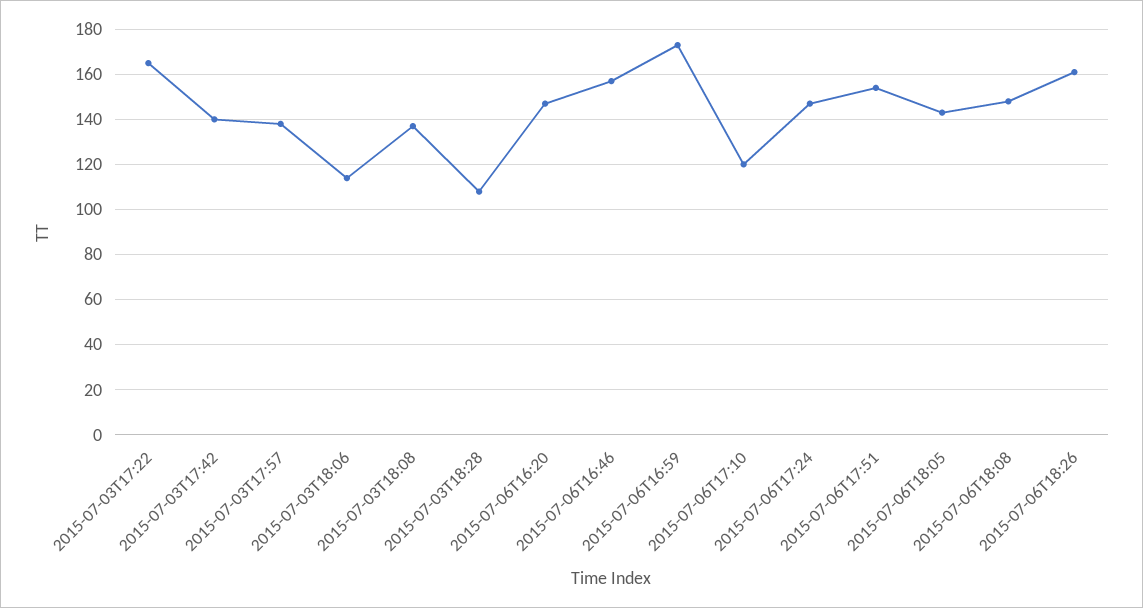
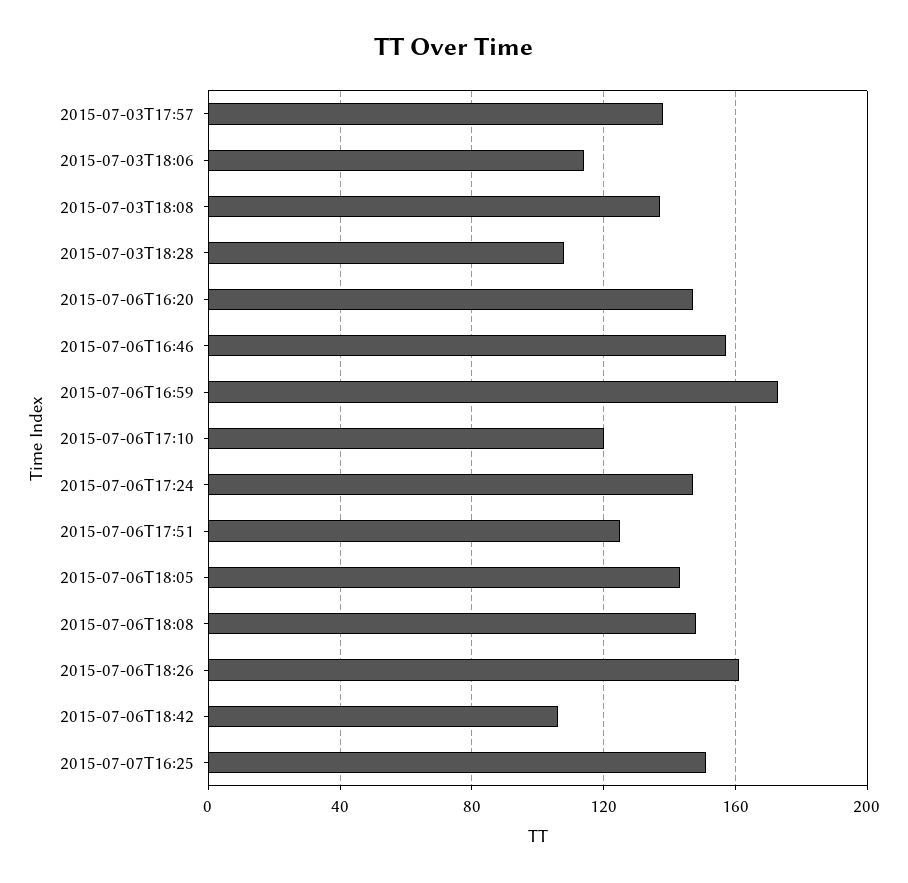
2015-07-03T17:22: 165 -> none
2015-07-03T17:42: 140 -> none
2015-07-06T17:51: 155 -> 125
2015-07-06T18:42: none -> 105
2015-07-07T16:25: none -> 150

